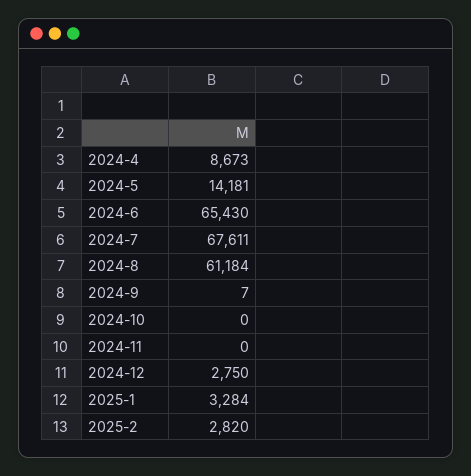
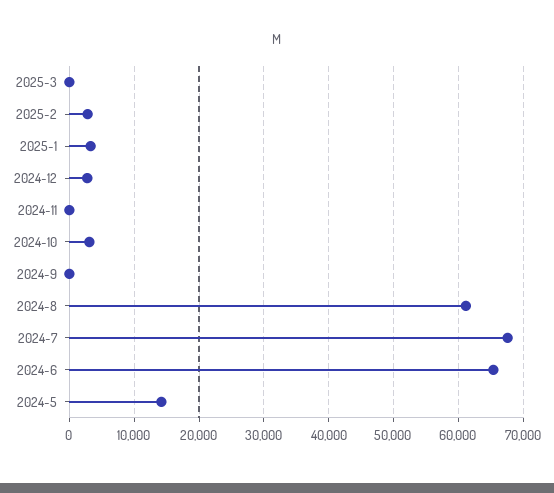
2024-4: 8673 -> none
2024-10: 0 -> 3000
2025-3: none -> 0

